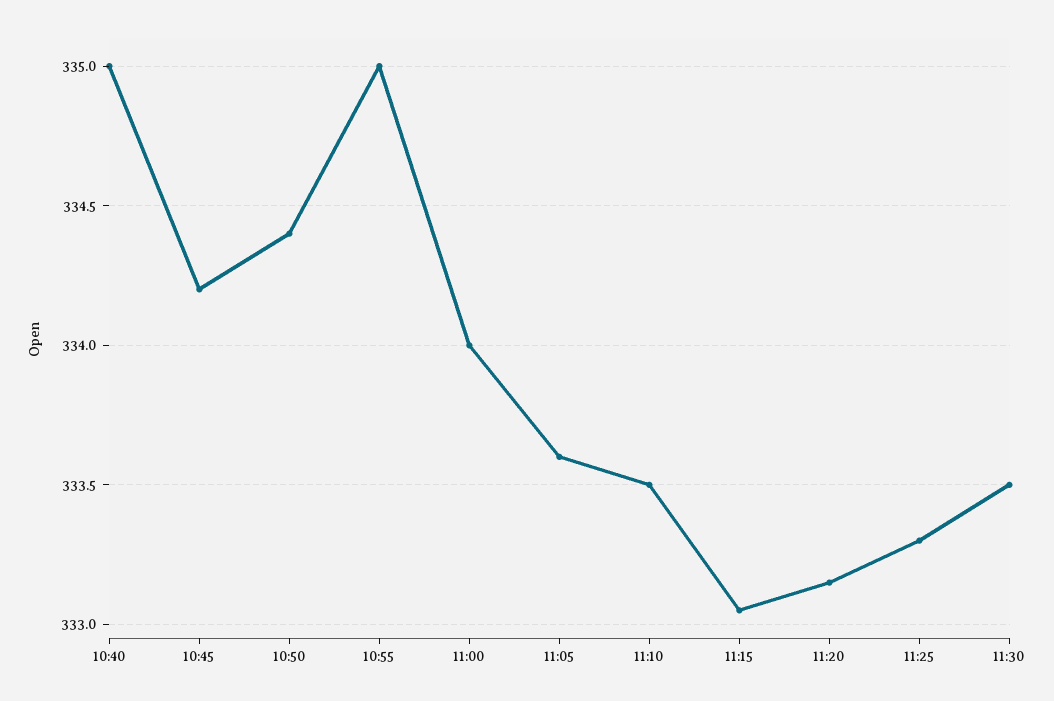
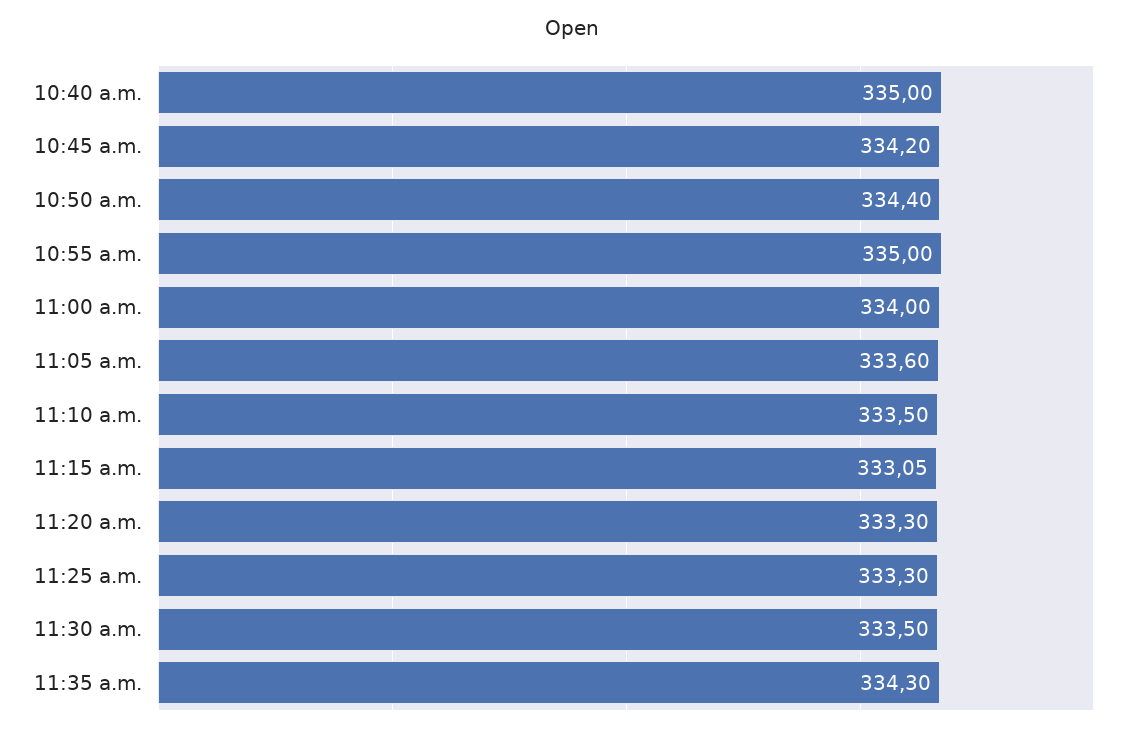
11:20: 333.15 -> 333.3
11:35 a.m.: none -> 334.3

